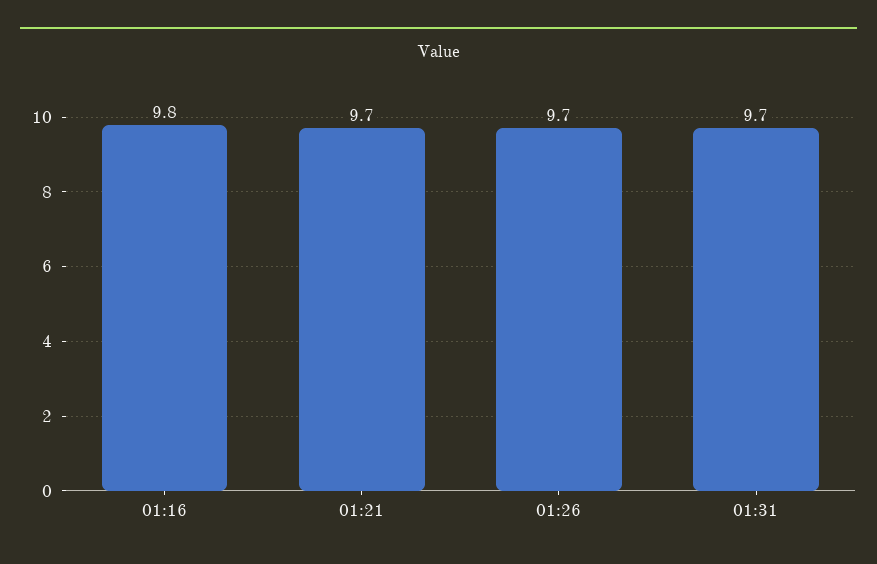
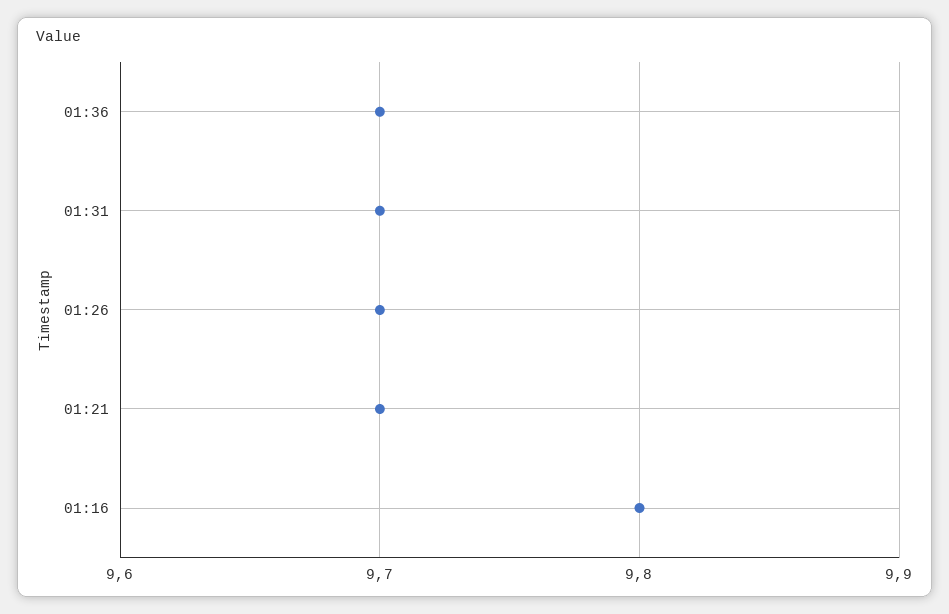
01:36: none -> 9.7

